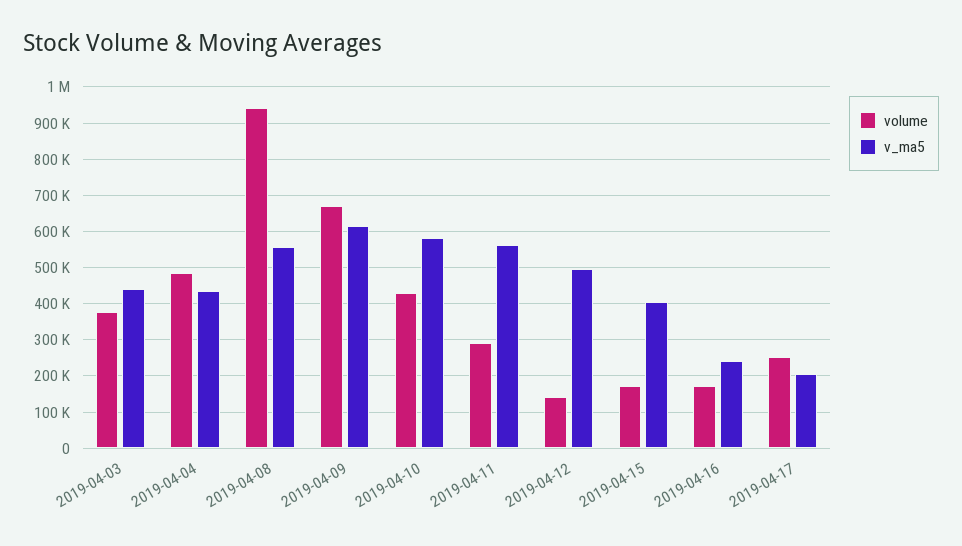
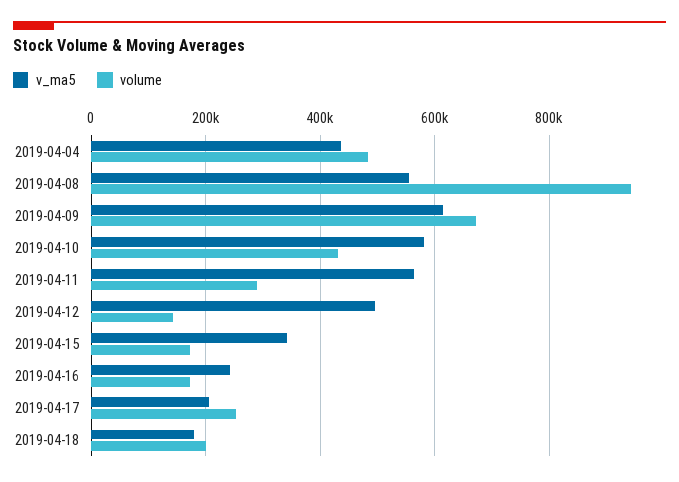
volume, 2019-04-03: 380000 -> none
v_ma5, 2019-04-03: 440000 -> none
v_ma5, 2019-04-15: 400000 -> 340000
v_ma5, 2019-04-18: none -> 180000
volume, 2019-04-18: none -> 200000

